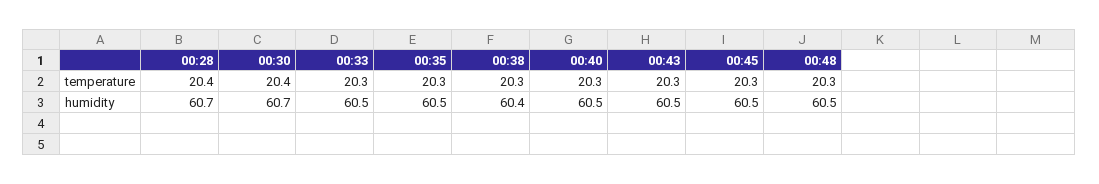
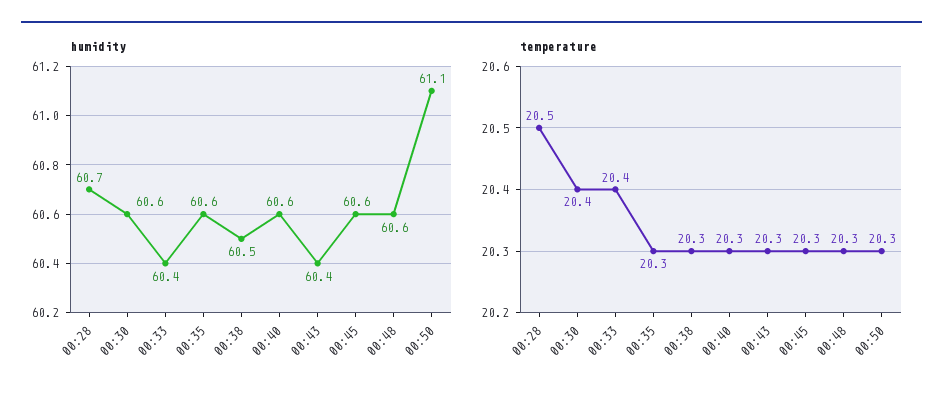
temperature, 00:28: 20.4 -> 20.5
temperature, 00:33: 20.3 -> 20.4
humidity, 00:30: 60.7 -> 60.6
humidity, 00:33: 60.5 -> 60.4
humidity, 00:35: 60.5 -> 60.6
humidity, 00:38: 60.4 -> 60.5
humidity, 00:40: 60.5 -> 60.6
humidity, 00:43: 60.5 -> 60.4
humidity, 00:45: 60.5 -> 60.6
humidity, 00:48: 60.5 -> 60.6
humidity, 00:50: none -> 61.1
temperature, 00:50: none -> 20.3

